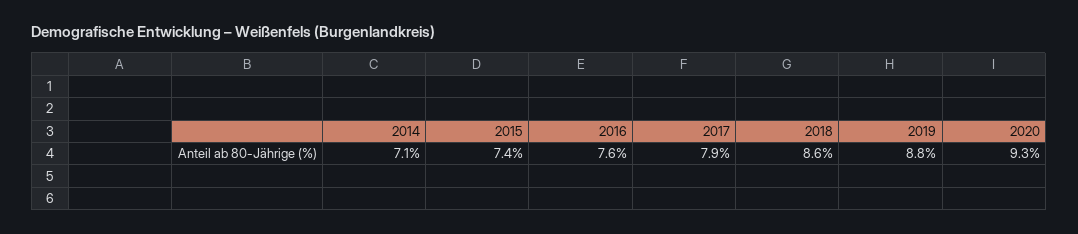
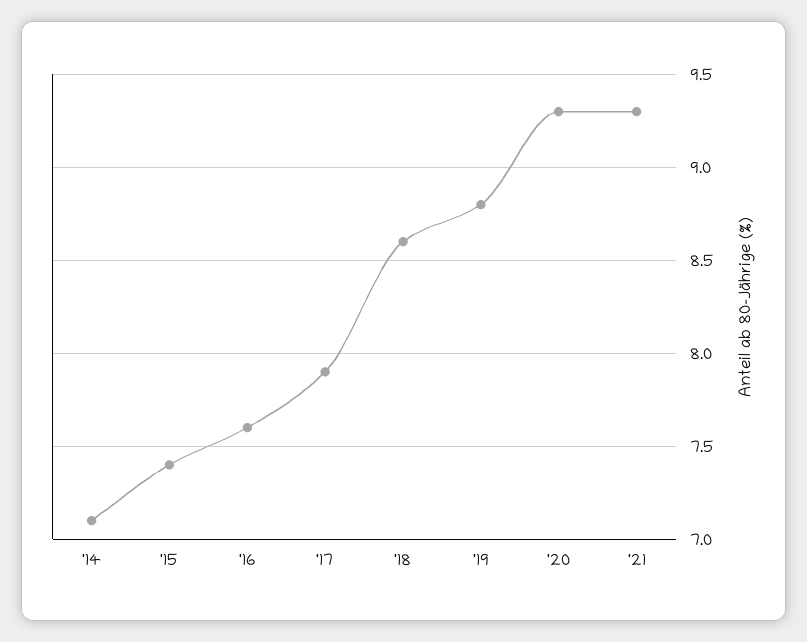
'21: none -> 9.3

